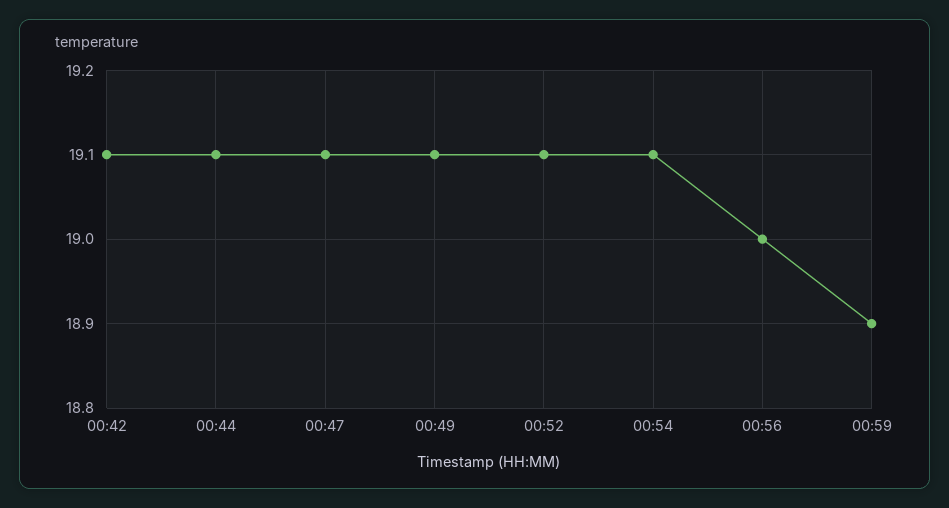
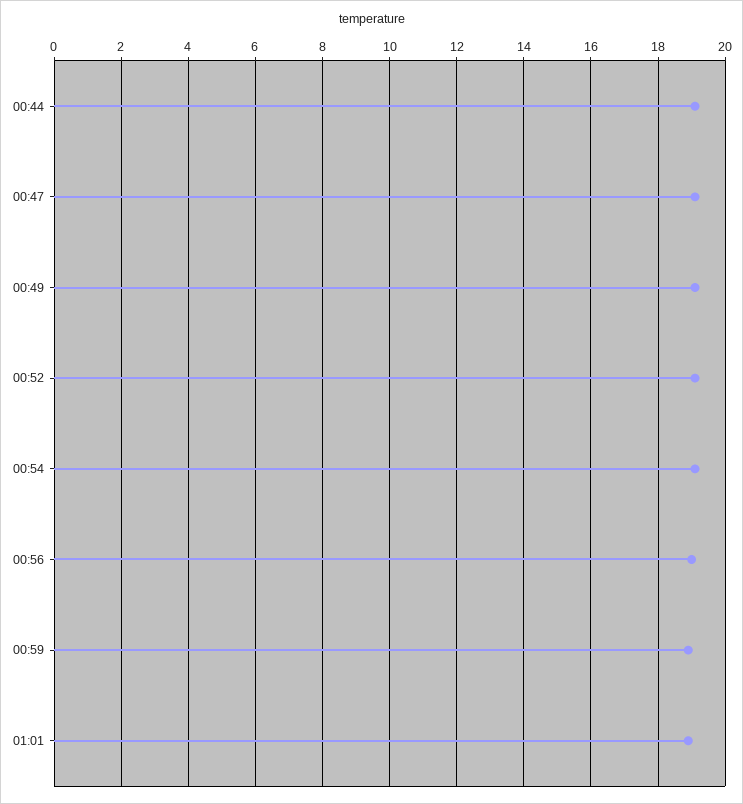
00:42: 19.1 -> none
01:01: none -> 19

